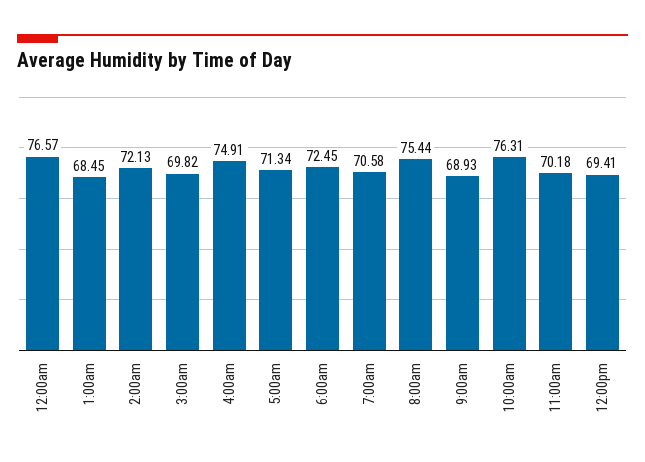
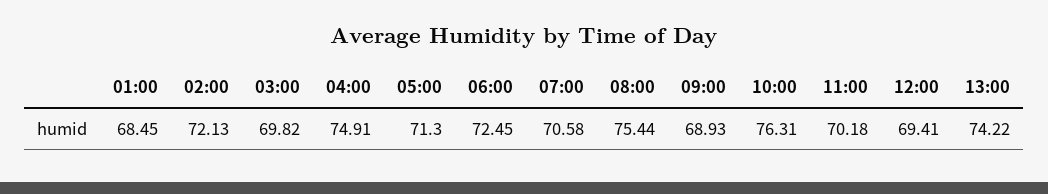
12:00am: 76.57 -> none
5:00am: 71.34 -> 71.3
13:00: none -> 74.22

